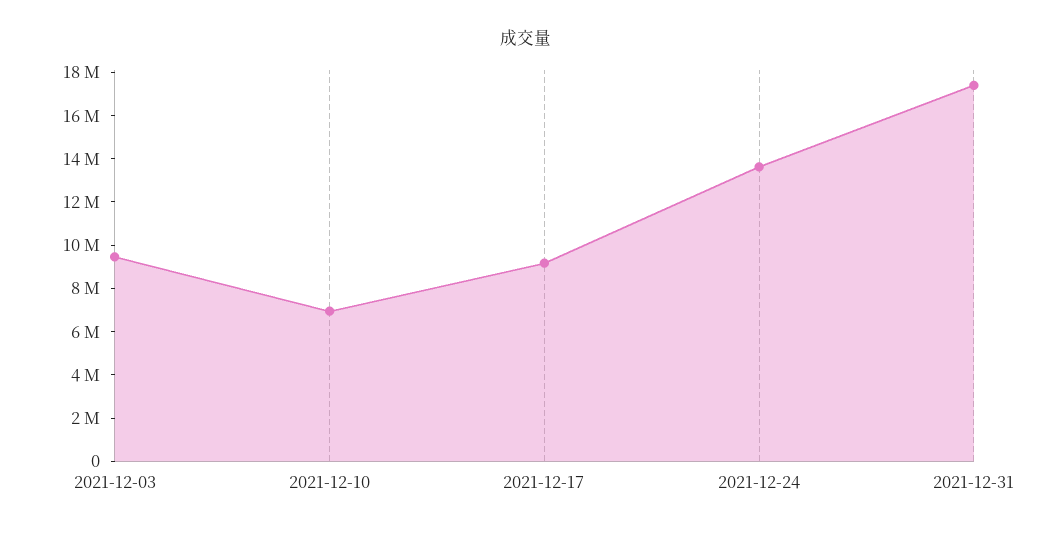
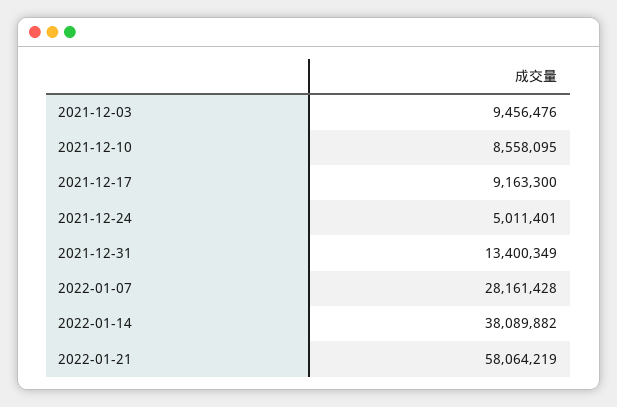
2021-12-10: 7000000 -> 8558095
2021-12-24: 13500000 -> 5011401
2021-12-31: 17500000 -> 13400349
2022-01-07: none -> 28161428
2022-01-14: none -> 38089882
2022-01-21: none -> 58064219

